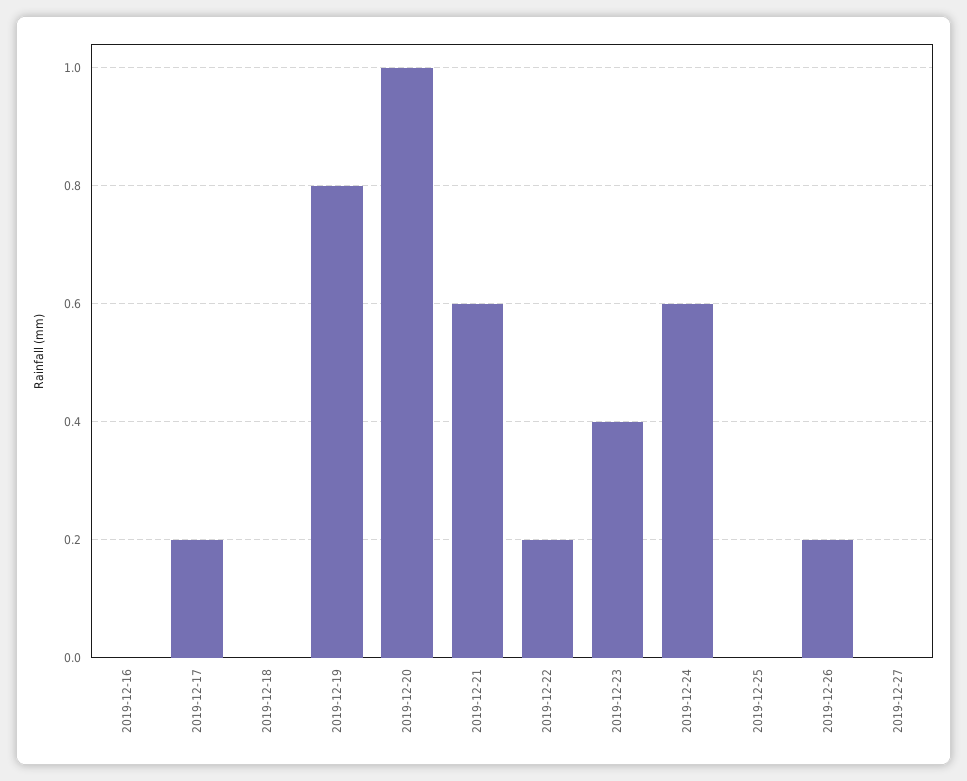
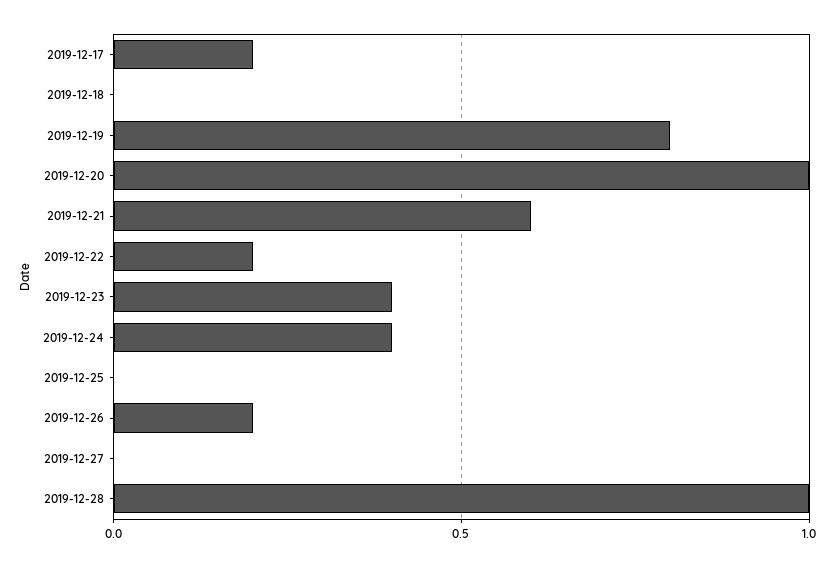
2019-12-16: 0 -> none
2019-12-24: 0.6 -> 0.4
2019-12-28: none -> 1

